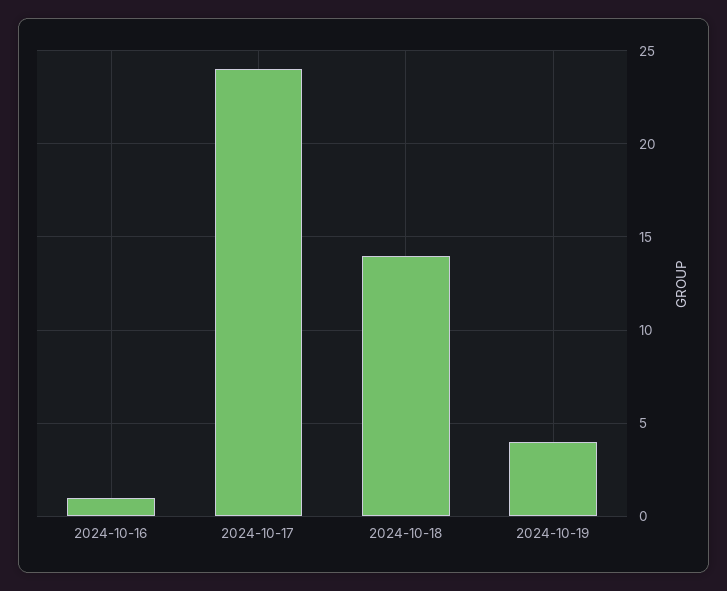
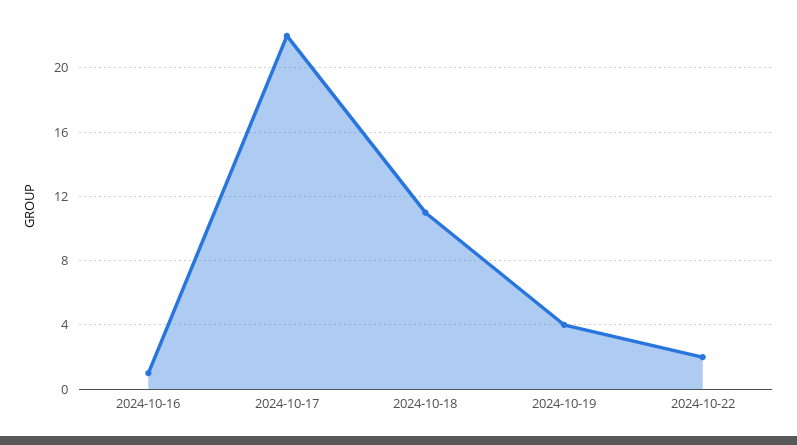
2024-10-17: 24 -> 22
2024-10-18: 14 -> 11
2024-10-22: none -> 2

